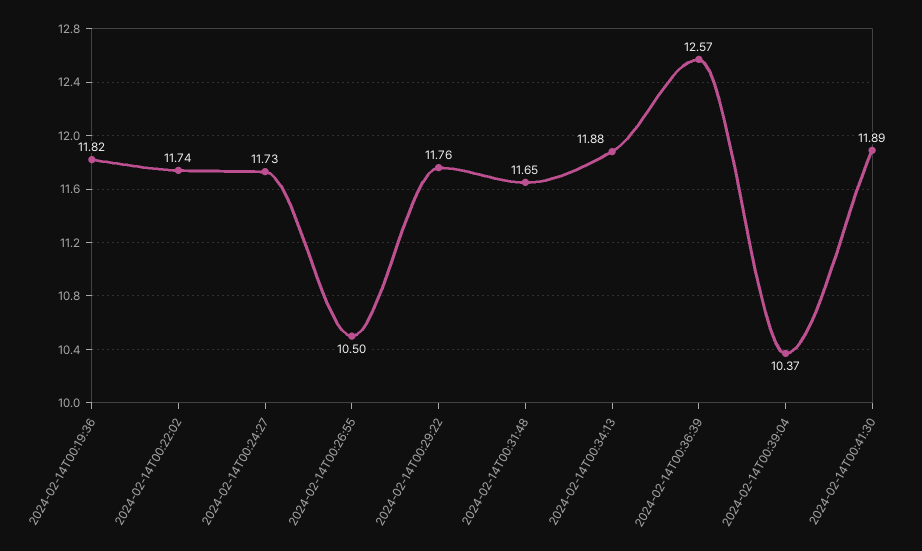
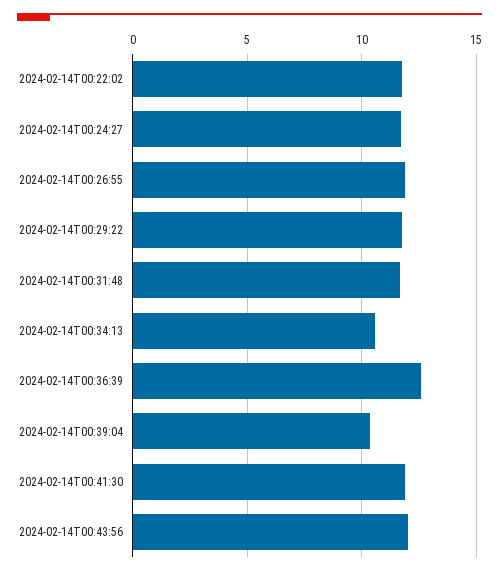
2024-02-14T00:19:36: 11.82 -> none
2024-02-14T00:26:55: 10.5 -> 12
2024-02-14T00:34:13: 11.88 -> 10.5
2024-02-14T00:43:56: none -> 12

